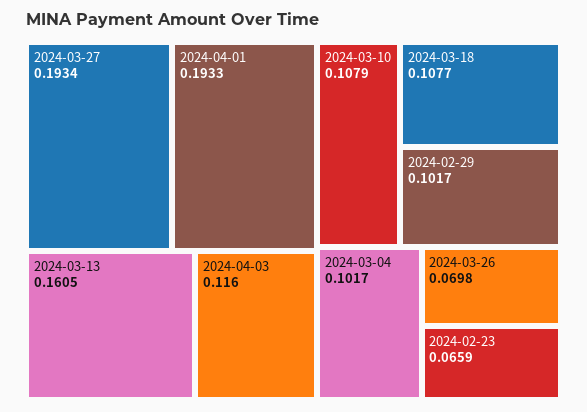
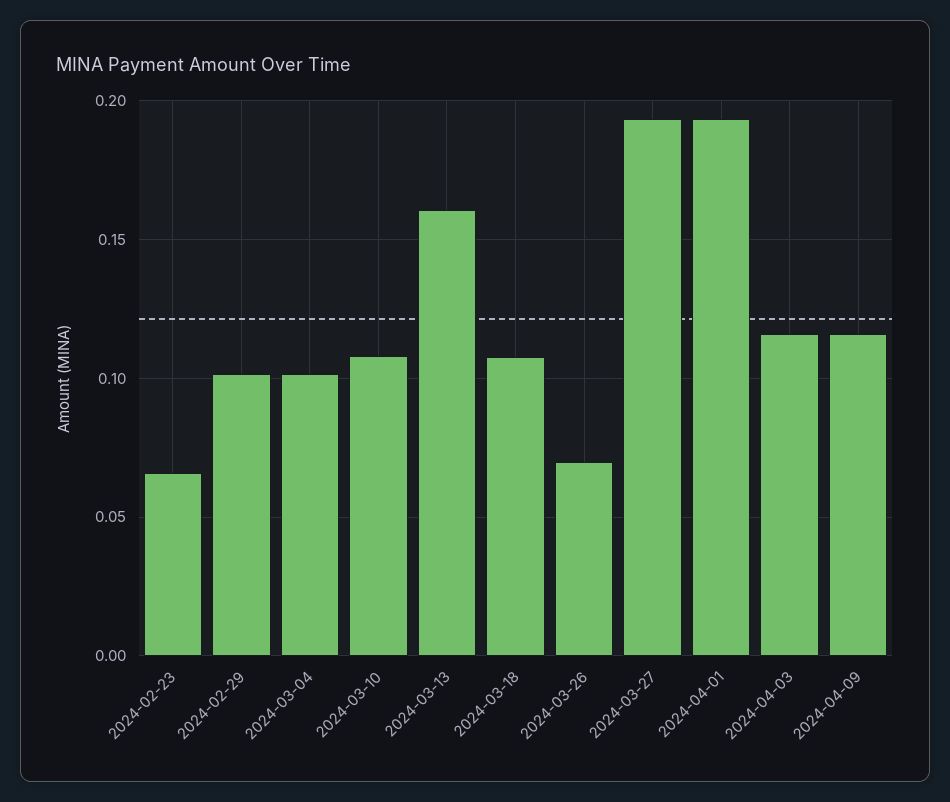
2024-04-09: none -> 0.115

